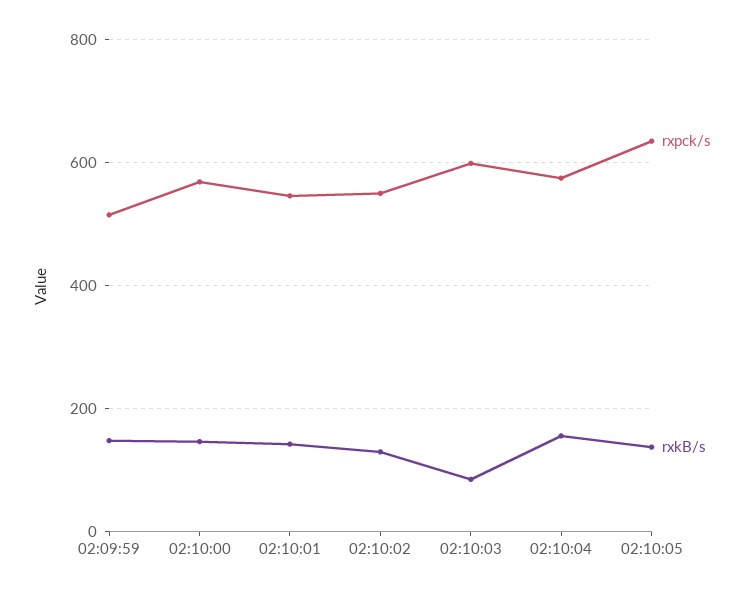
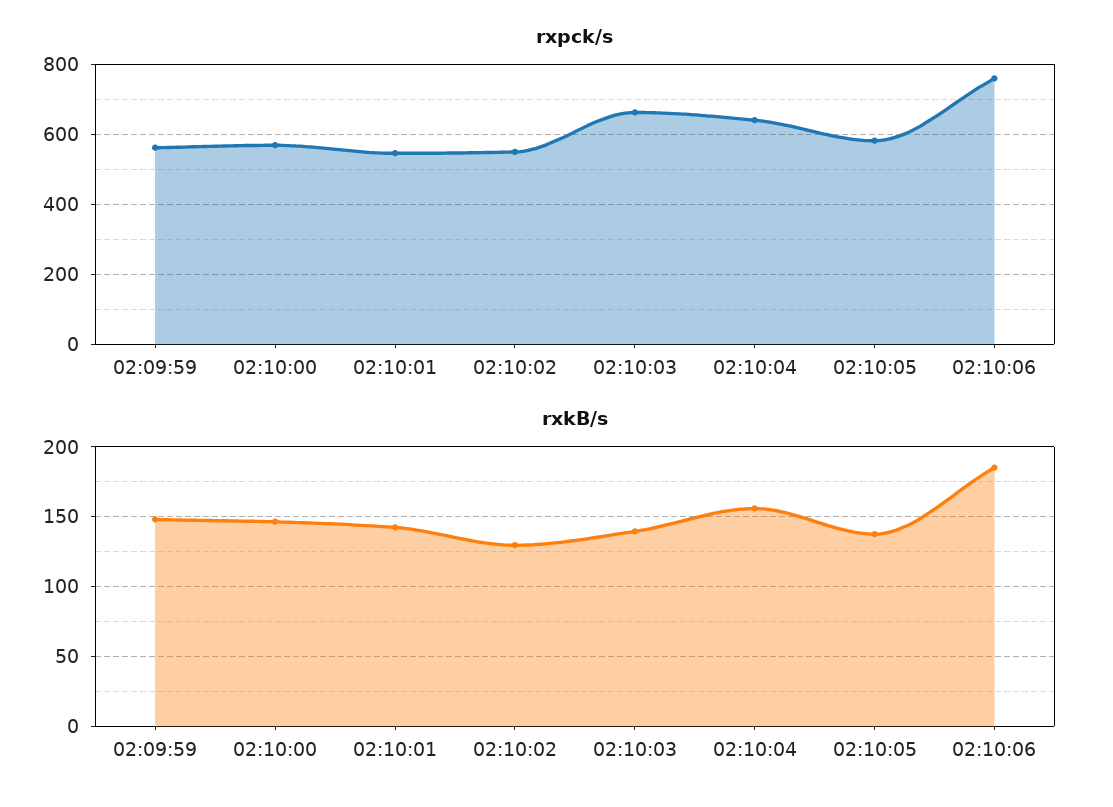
rxpck/s, 02:09:59: 520 -> 560
rxpck/s, 02:10:03: 600 -> 660
rxkB/s, 02:10:03: 80 -> 140
rxpck/s, 02:10:04: 580 -> 640
rxpck/s, 02:10:05: 640 -> 580
rxpck/s, 02:10:06: none -> 760
rxkB/s, 02:10:06: none -> 185

